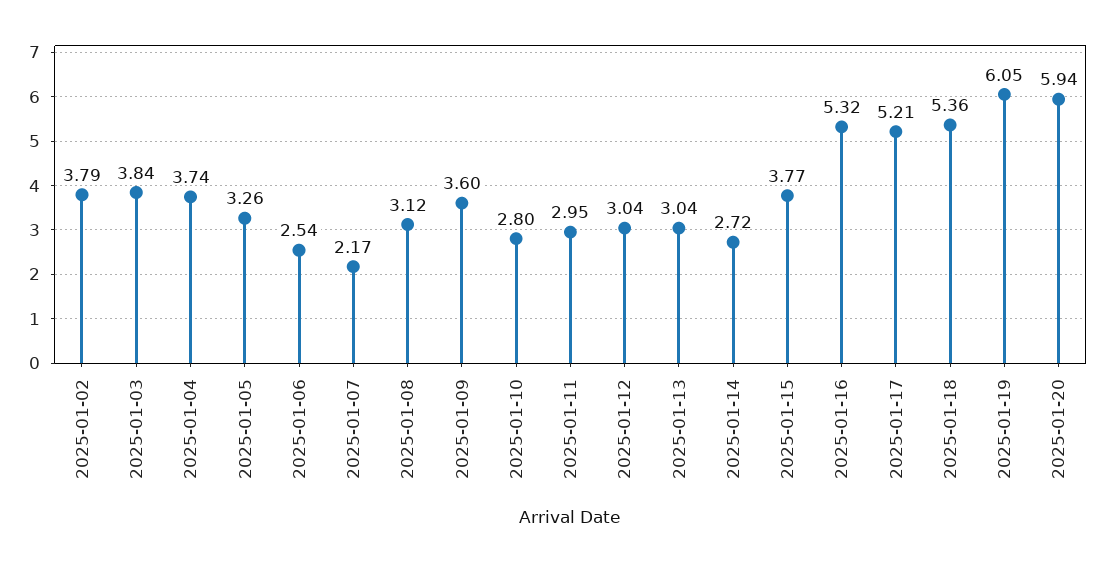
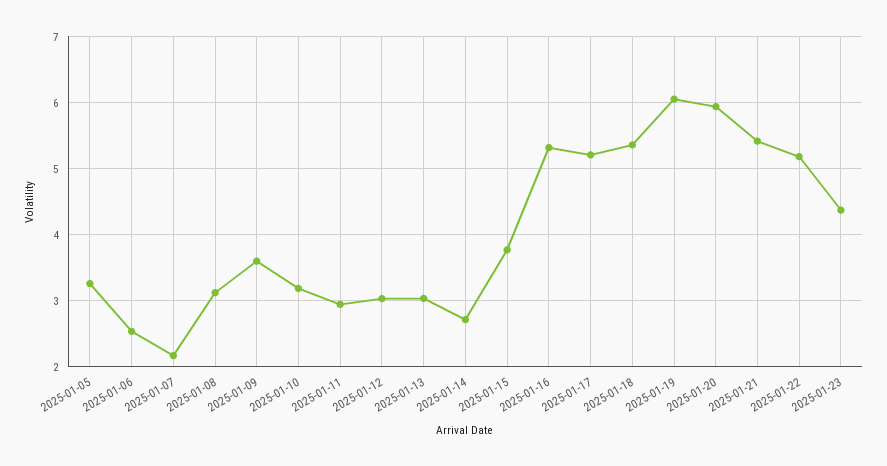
2025-01-02: 3.79 -> none
2025-01-03: 3.84 -> none
2025-01-04: 3.74 -> none
2025-01-10: 2.8 -> 3.2
2025-01-21: none -> 5.4
2025-01-22: none -> 5.2
2025-01-23: none -> 4.4

